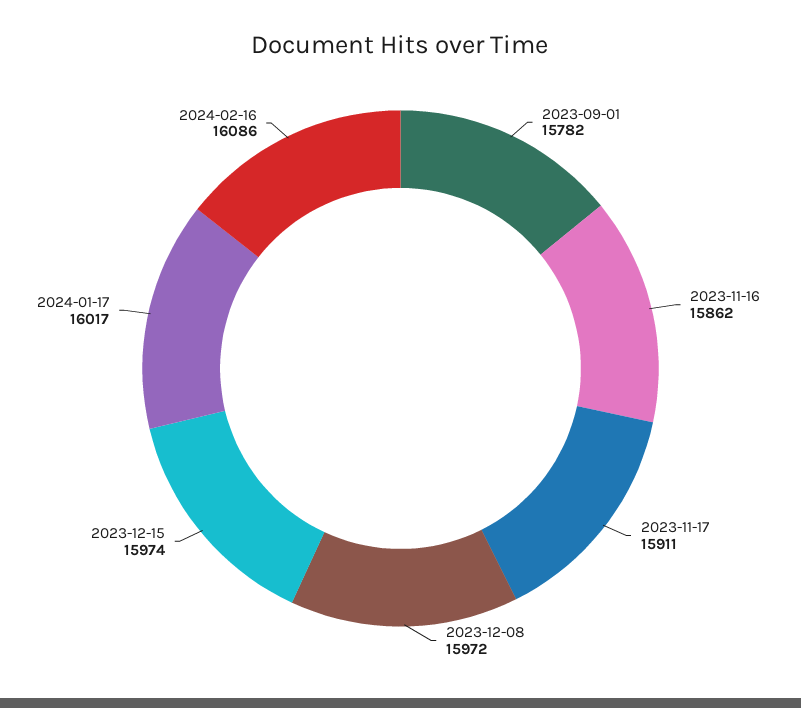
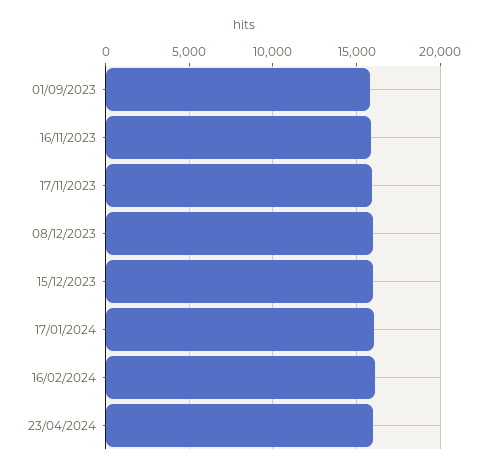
23/04/2024: none -> 16000

